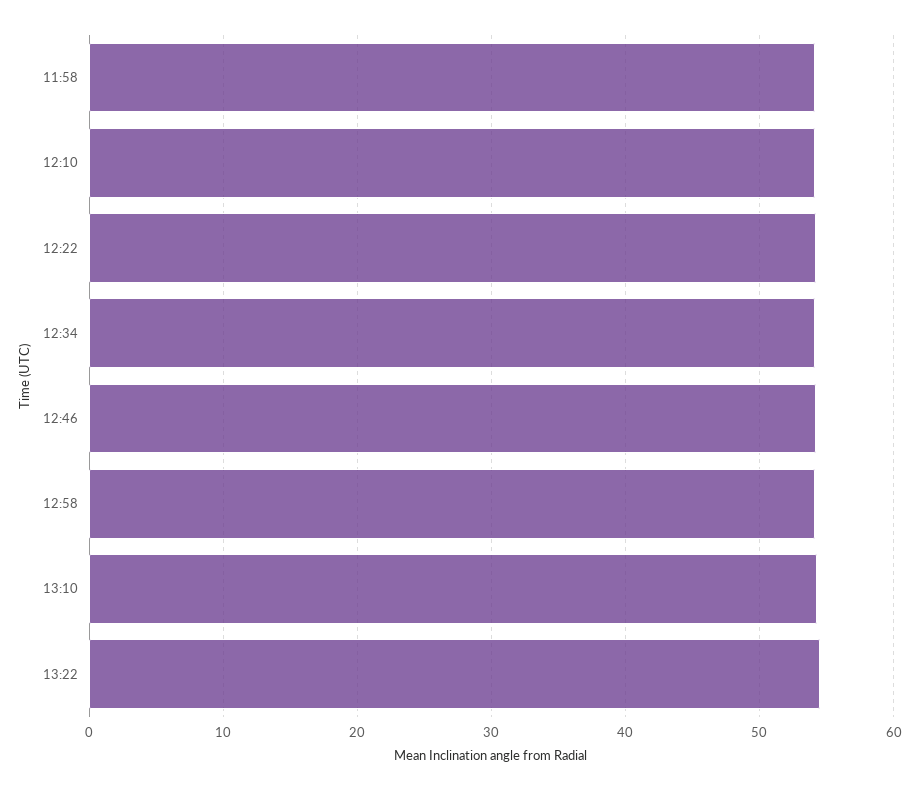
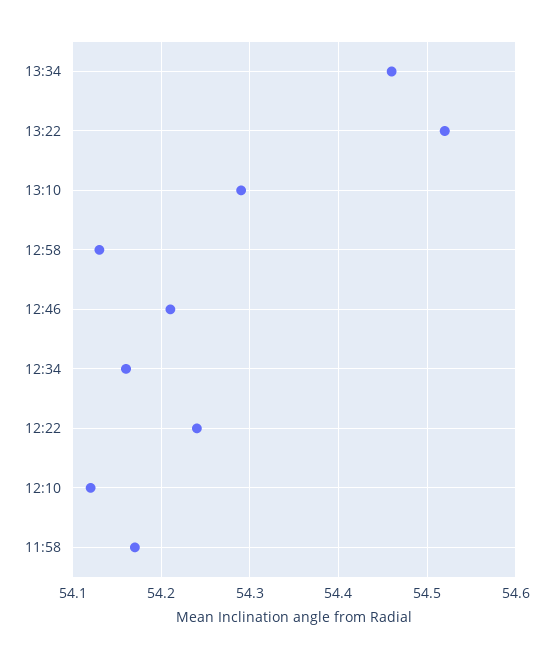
13:34: none -> 54.46

